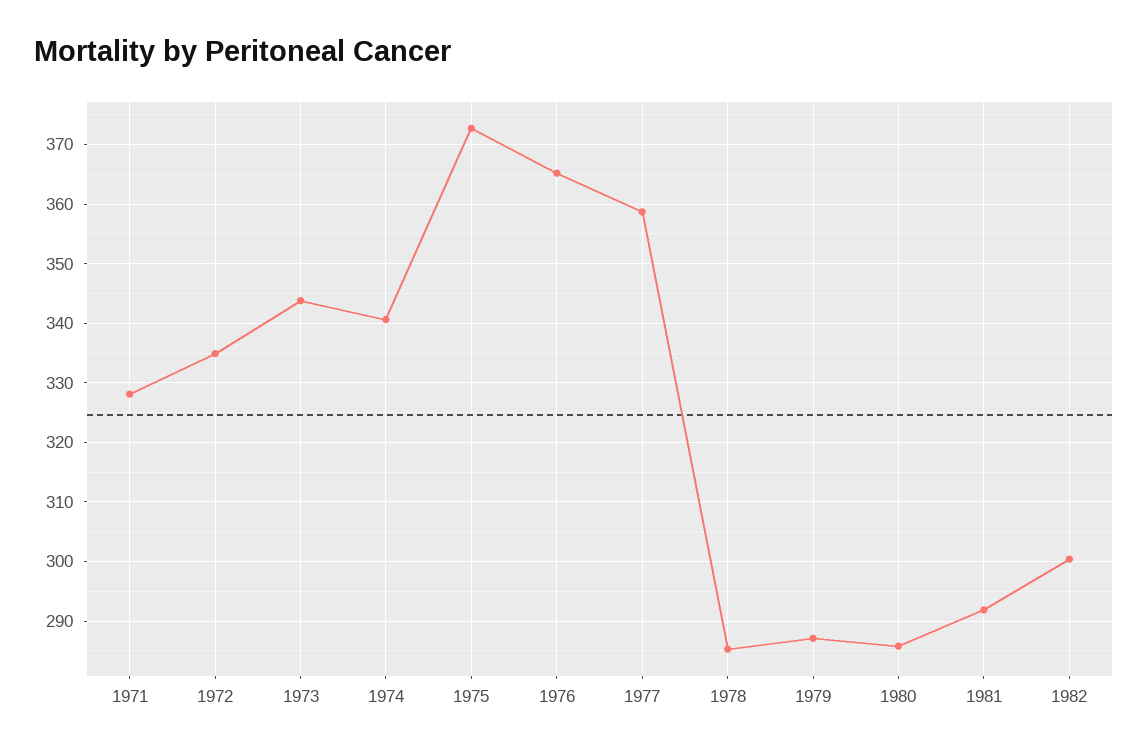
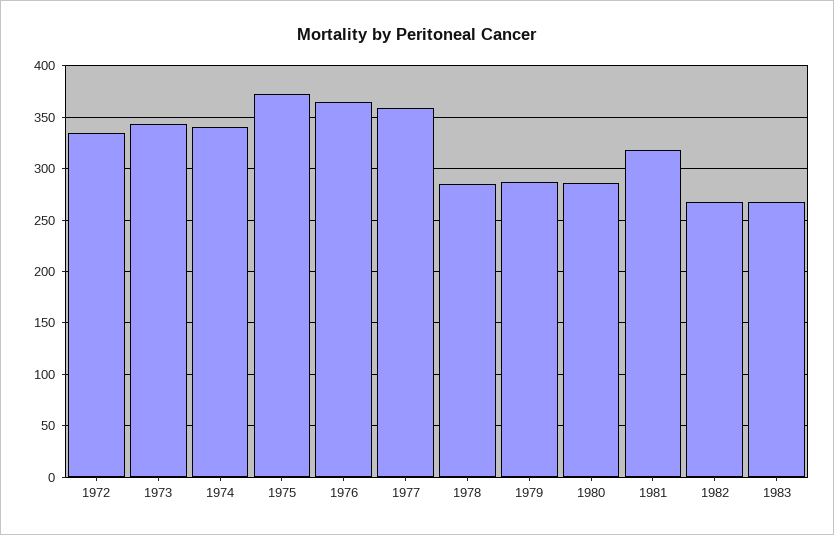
1971: 328 -> none
1981: 292 -> 320
1982: 300 -> 270
1983: none -> 270

